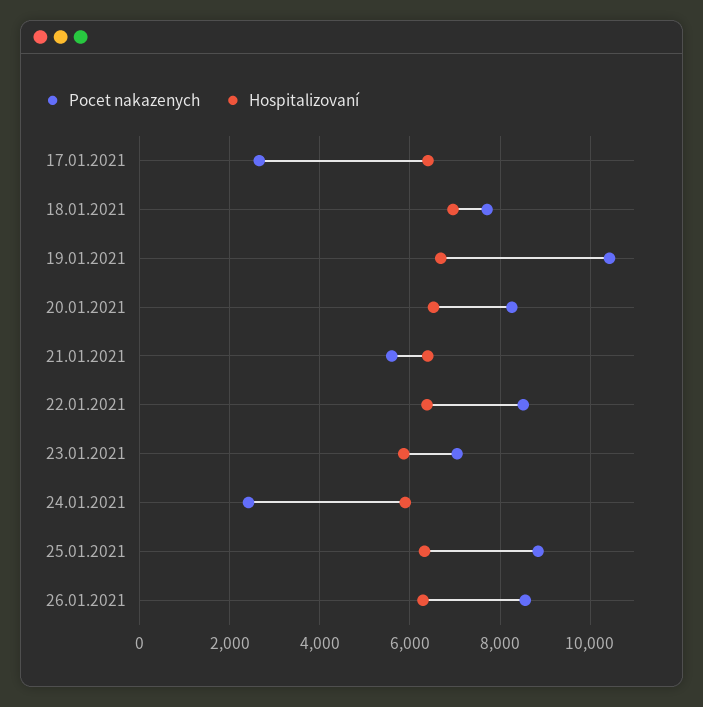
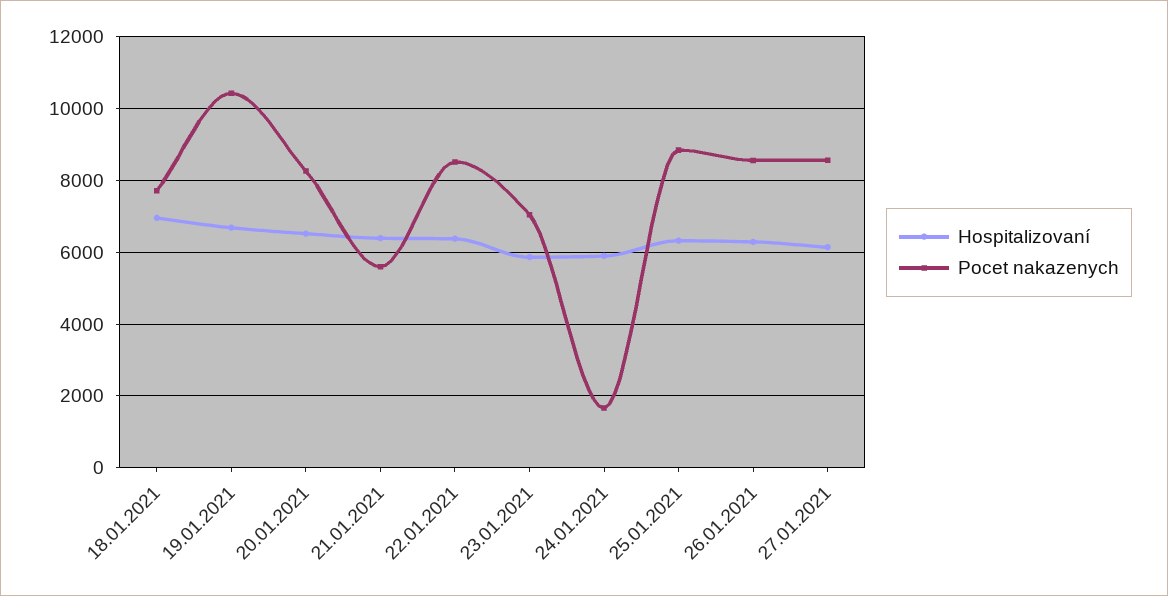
Pocet nakazenych, 17.01.2021: 2600 -> none
Hospitalizovaní, 17.01.2021: 6400 -> none
Pocet nakazenych, 24.01.2021: 2400 -> 1600
Hospitalizovaní, 27.01.2021: none -> 6200
Pocet nakazenych, 27.01.2021: none -> 8600

